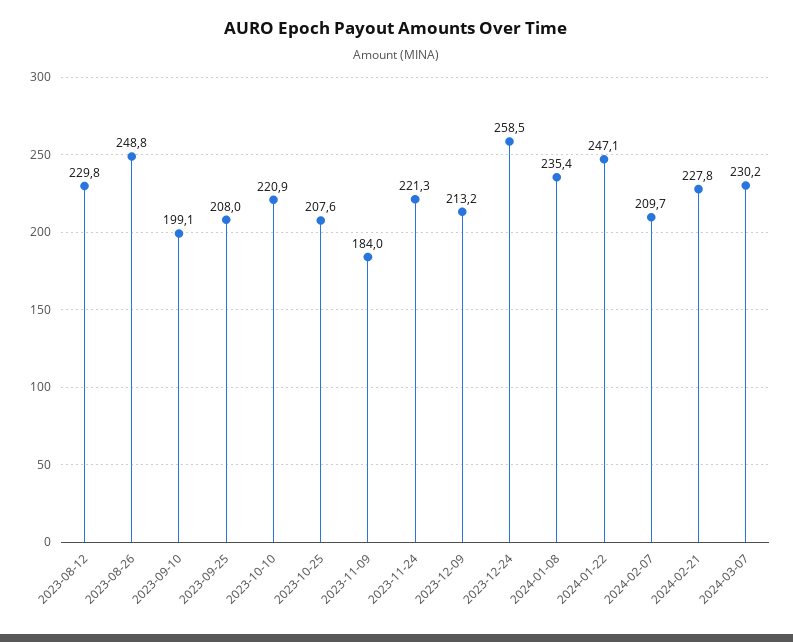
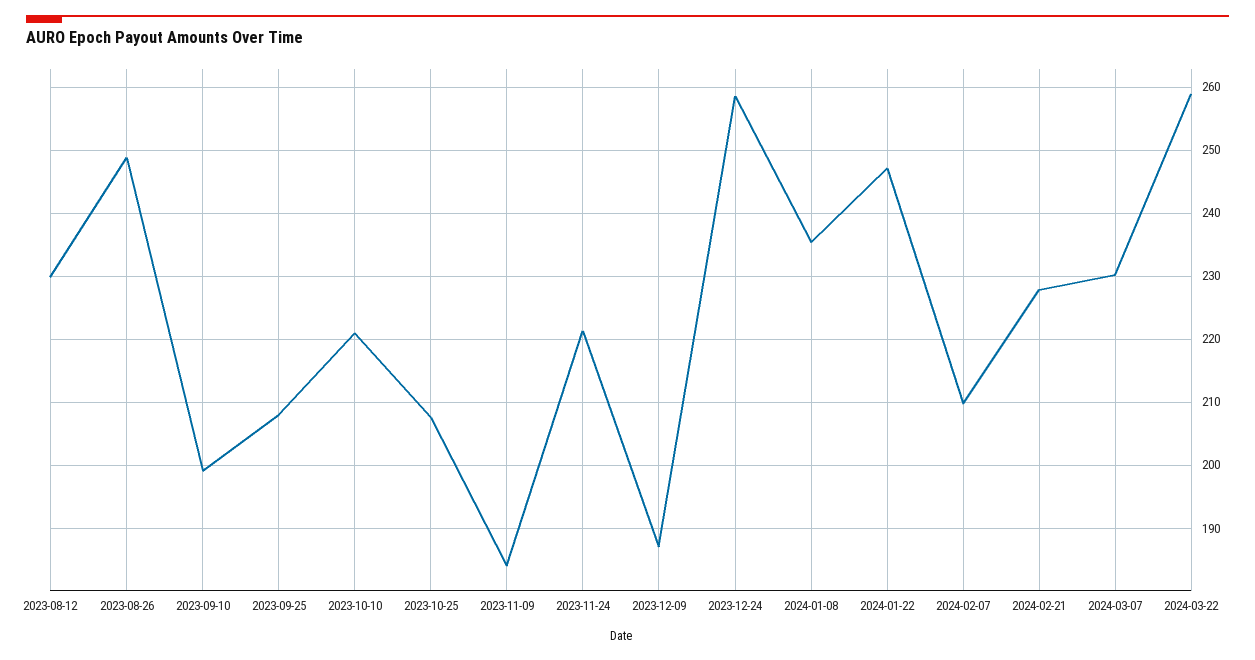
2023-12-09: 213.2 -> 187
2024-03-22: none -> 259

